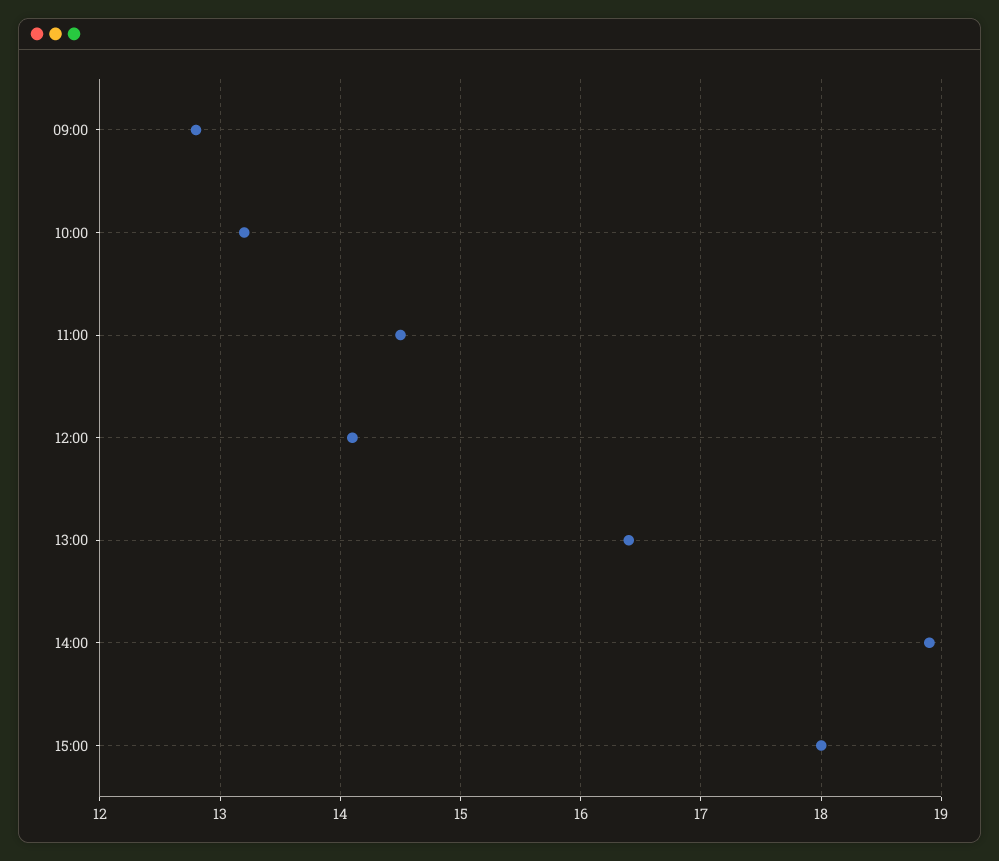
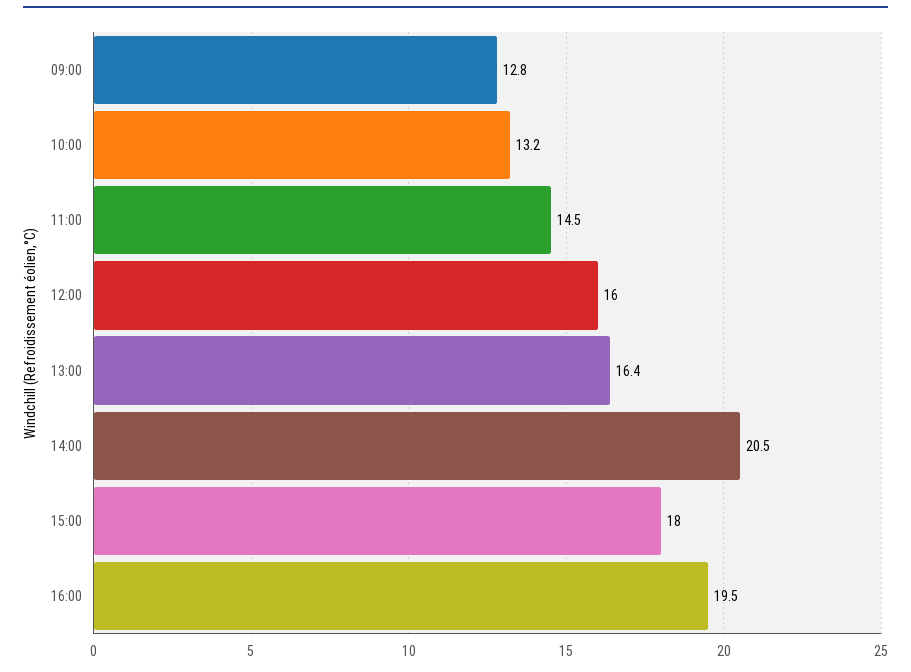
12:00: 14.1 -> 16
14:00: 18.9 -> 20.5
16:00: none -> 19.5

